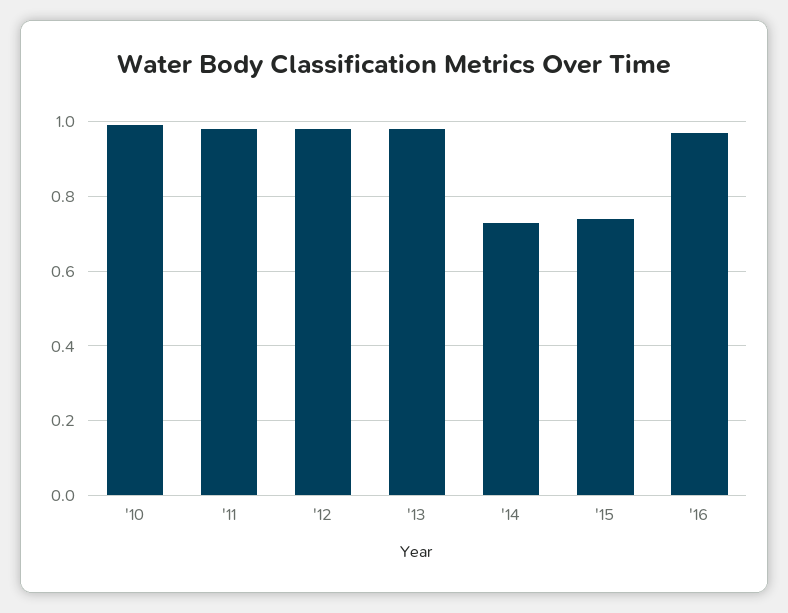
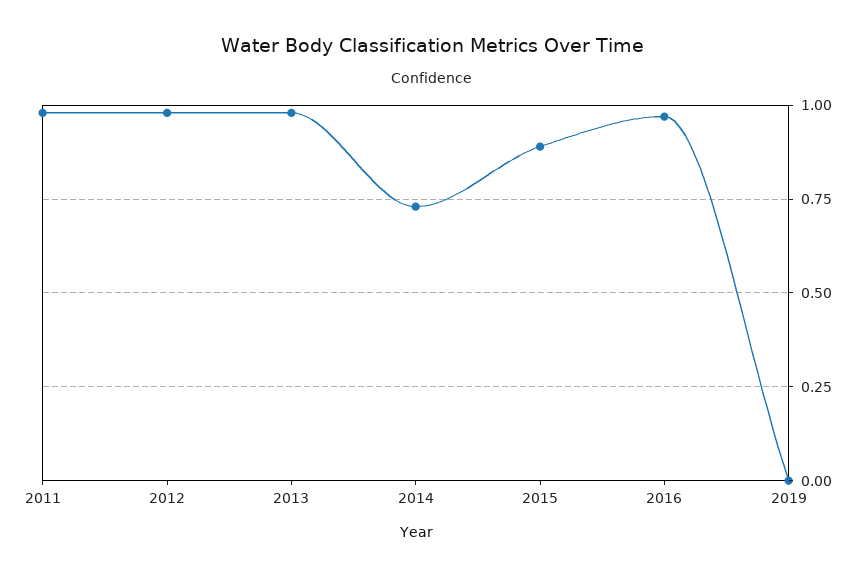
'10: 1 -> none
'15: 0.75 -> 0.9
2019: none -> 0

